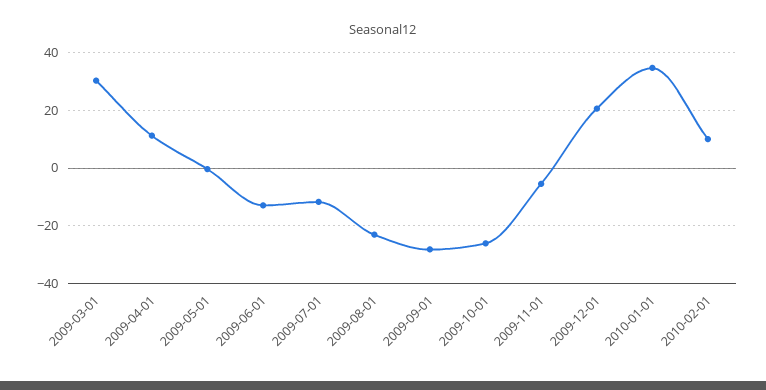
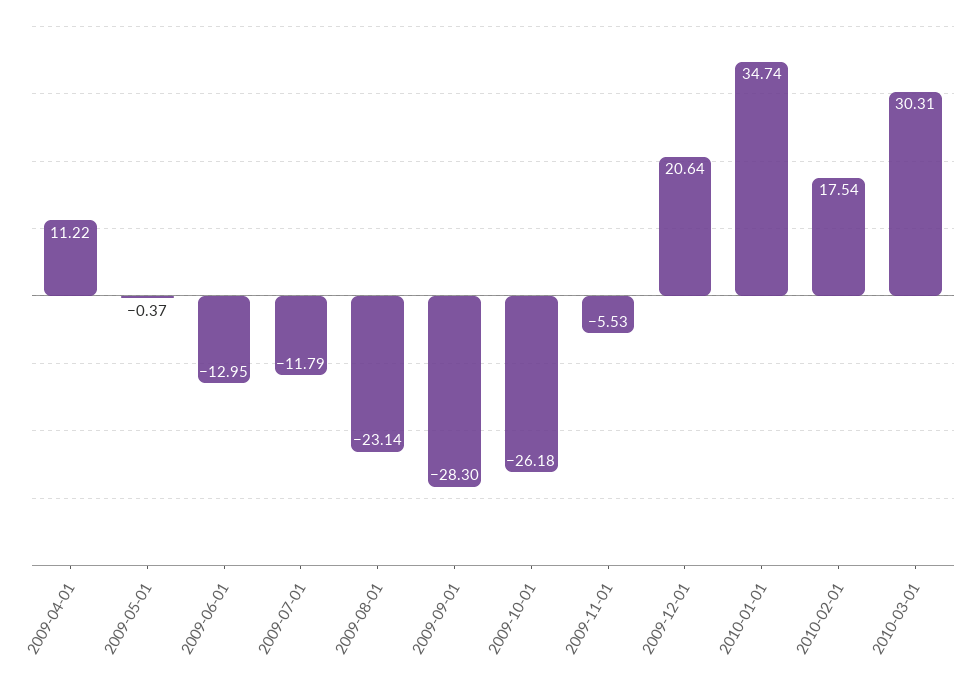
2009-03-01: 30 -> none
2010-02-01: 10 -> 17.54
2010-03-01: none -> 30.31

